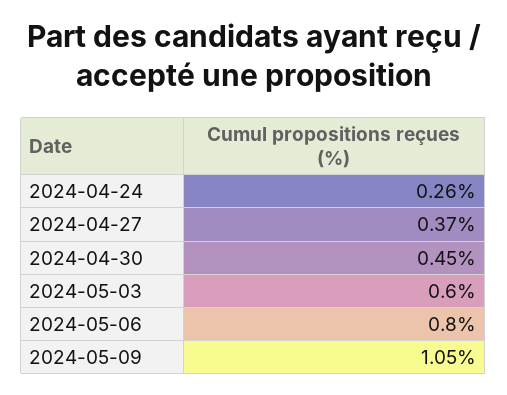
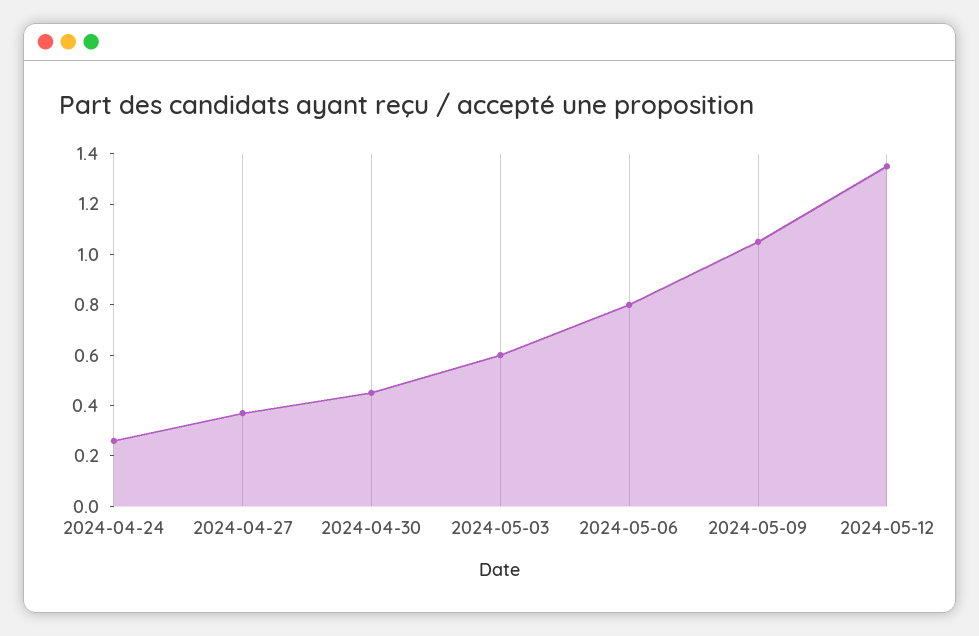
2024-05-12: none -> 1.35

